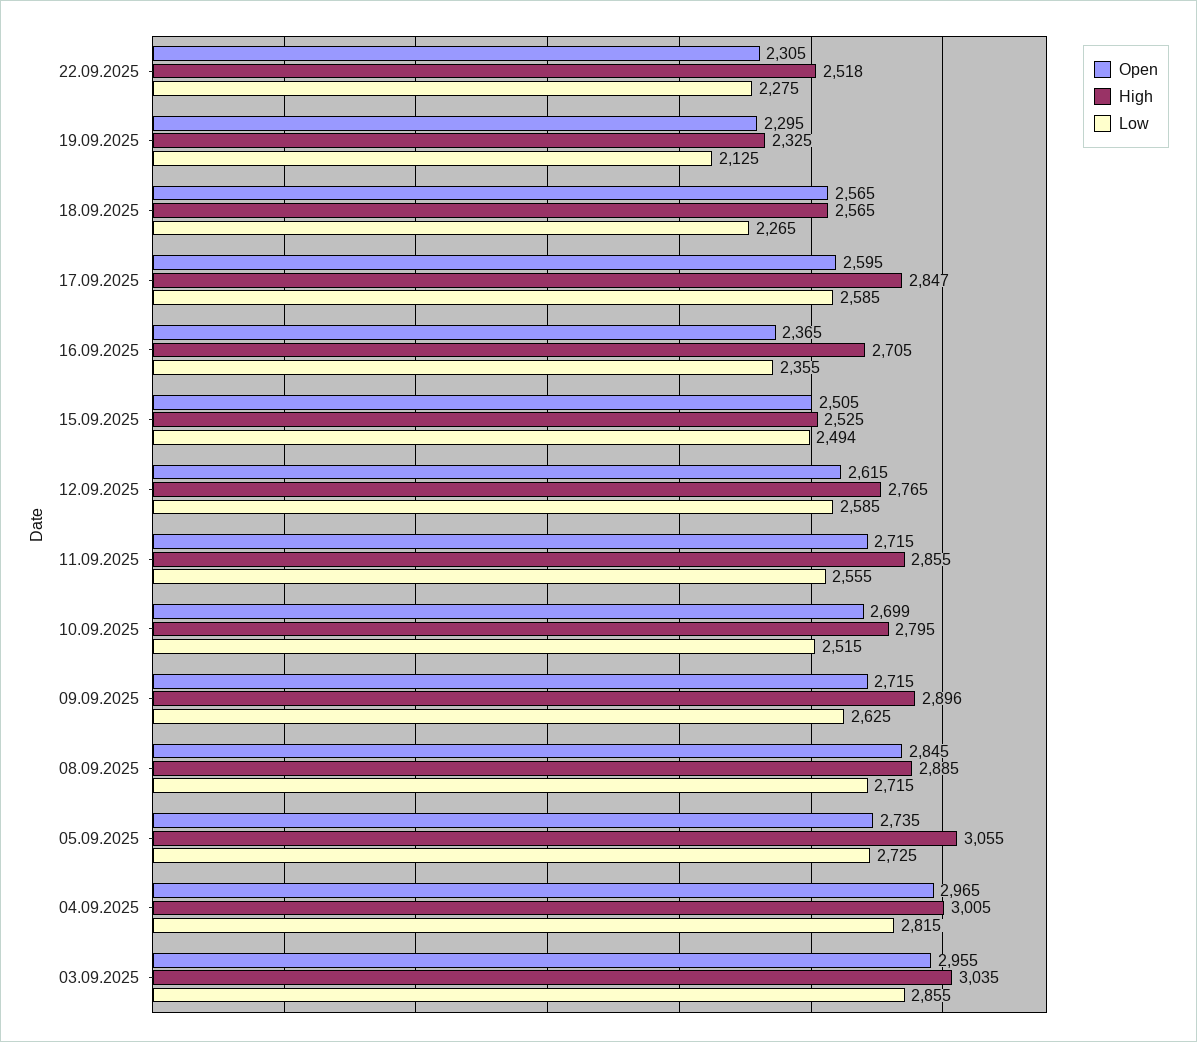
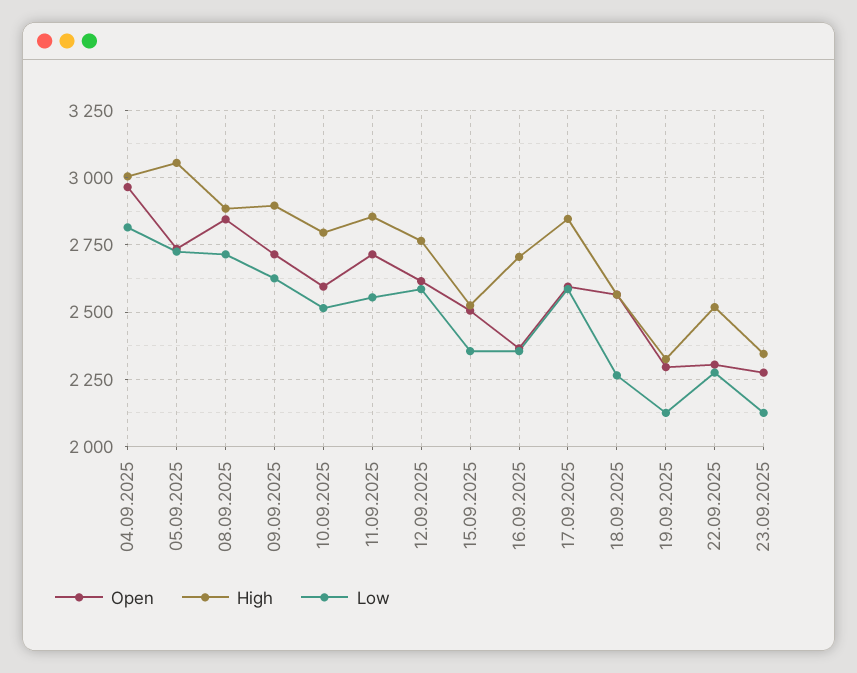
Low, 15.09.2025: 2494 -> 2350
Open, 10.09.2025: 2699 -> 2600
Open, 03.09.2025: 2955 -> none
High, 03.09.2025: 3035 -> none
Low, 03.09.2025: 2855 -> none
Open, 23.09.2025: none -> 2275
High, 23.09.2025: none -> 2350
Low, 23.09.2025: none -> 2125

